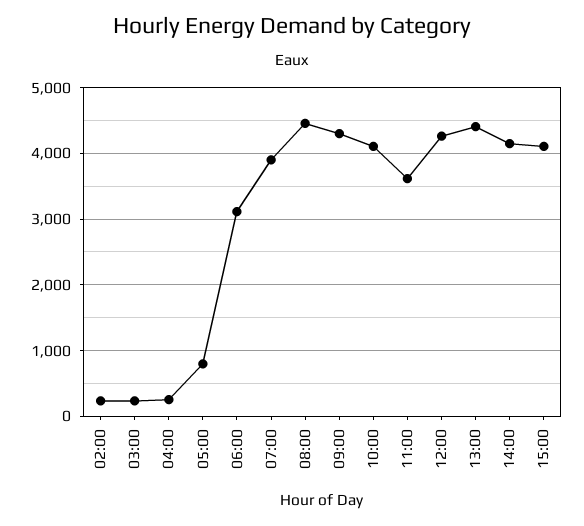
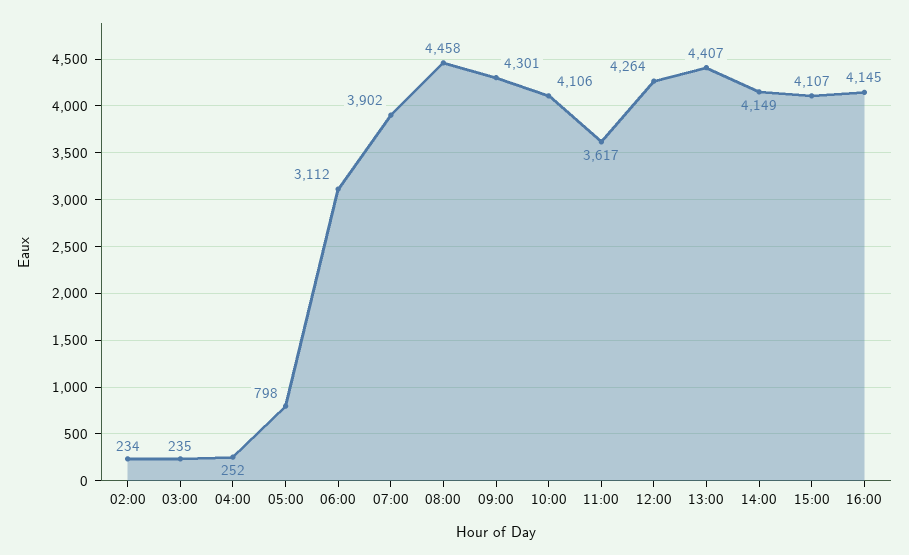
16:00: none -> 4145

